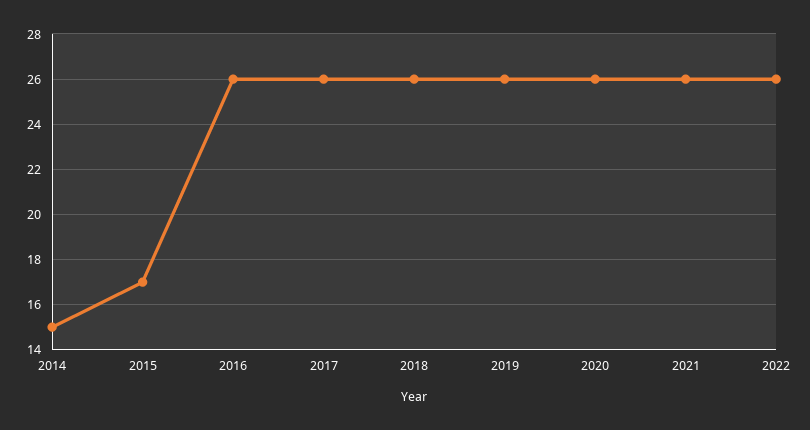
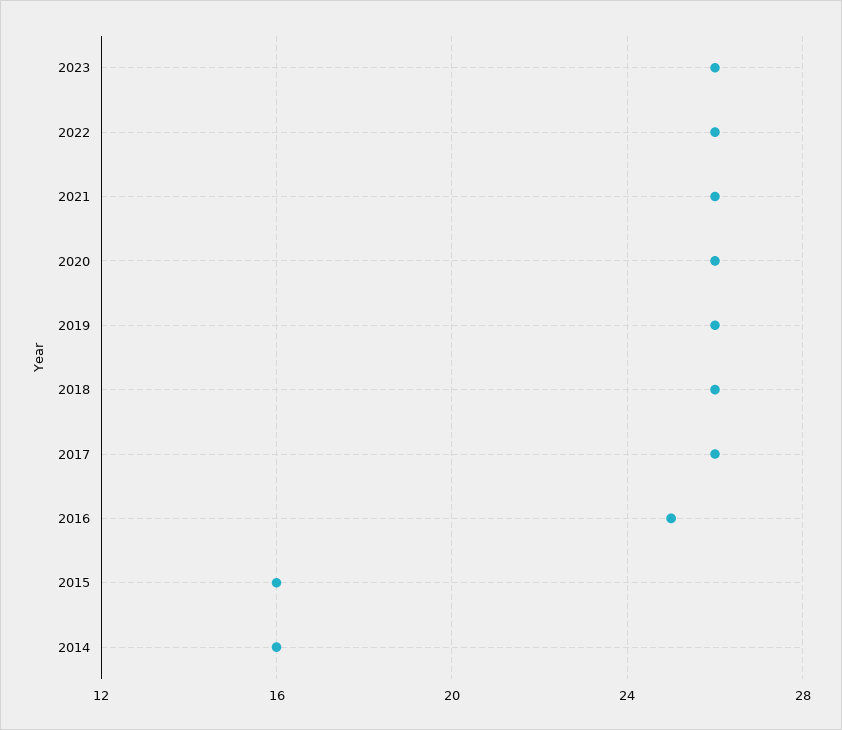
2014: 15 -> 16
2015: 17 -> 16
2016: 26 -> 25
2023: none -> 26

